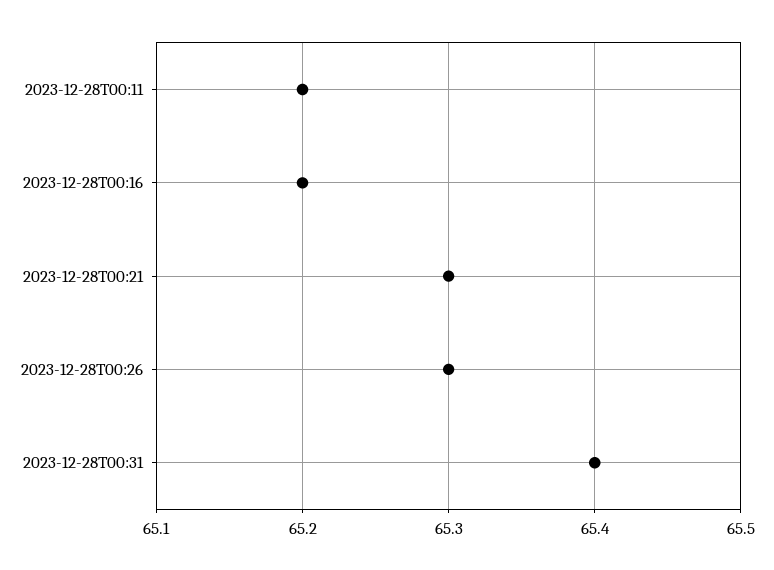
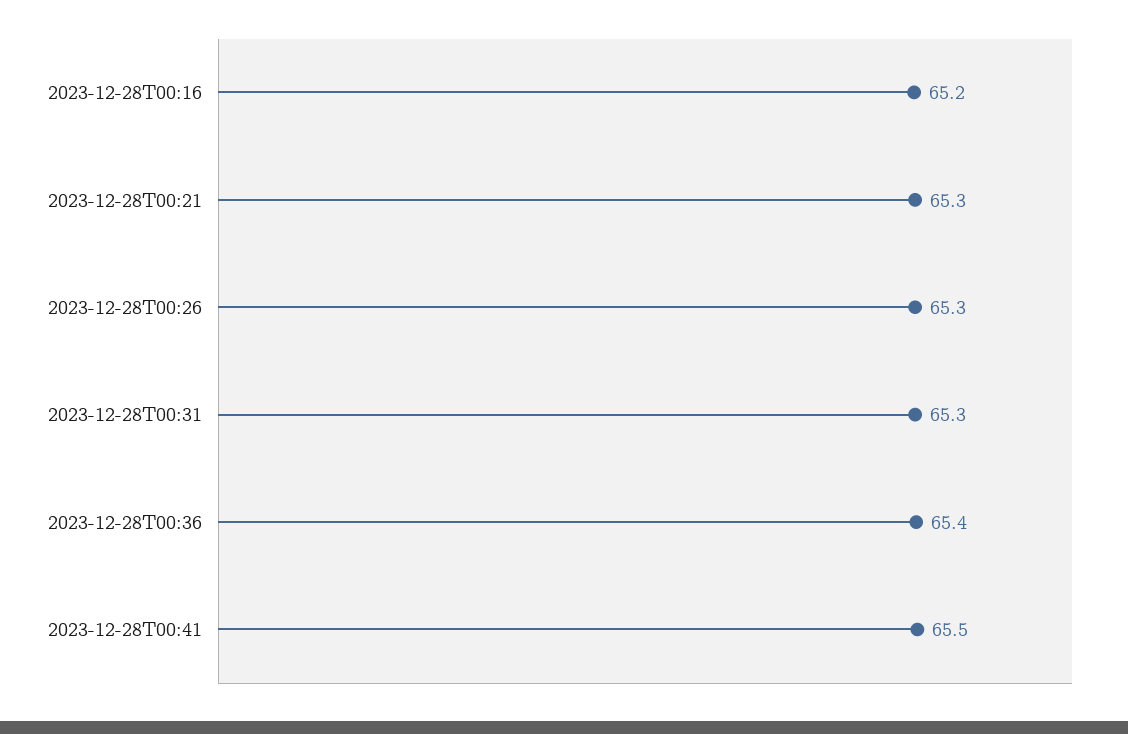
2023-12-28T00:11: 65.2 -> none
2023-12-28T00:31: 65.4 -> 65.3
2023-12-28T00:36: none -> 65.4
2023-12-28T00:41: none -> 65.5

